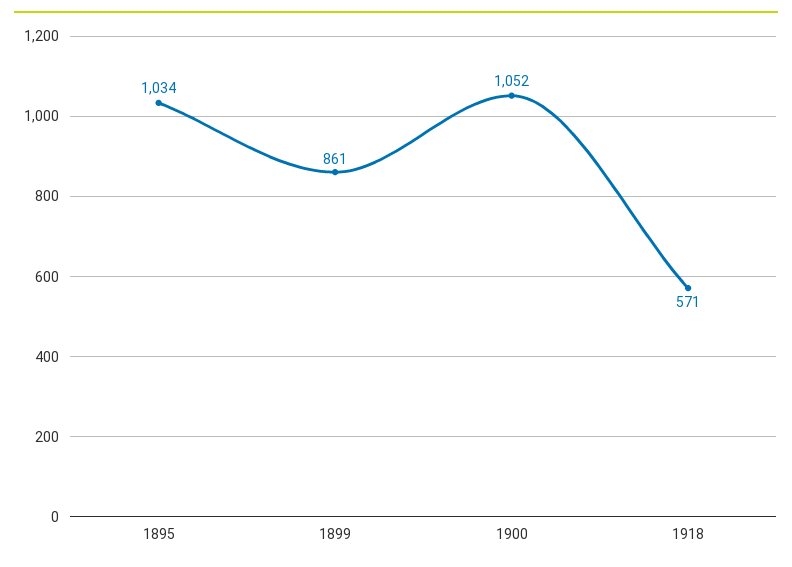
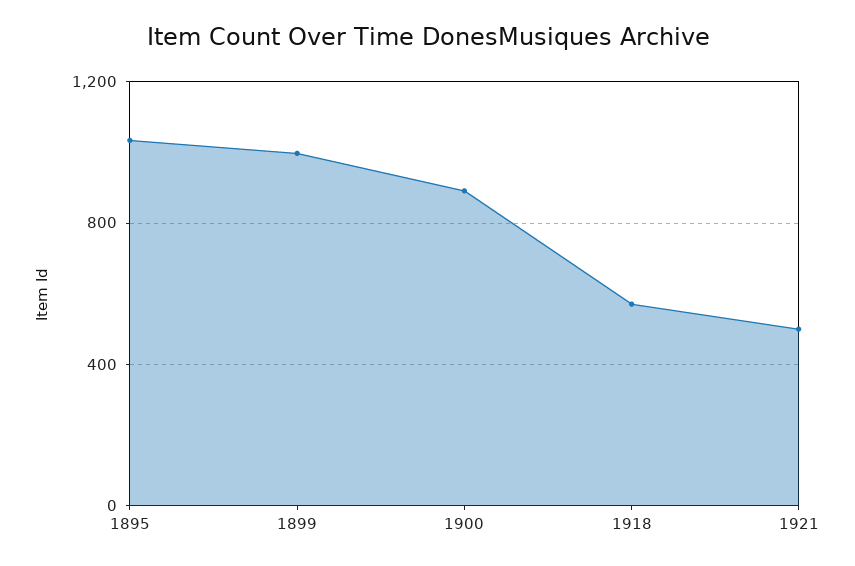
1899: 861 -> 1000
1900: 1052 -> 900
1921: none -> 500

